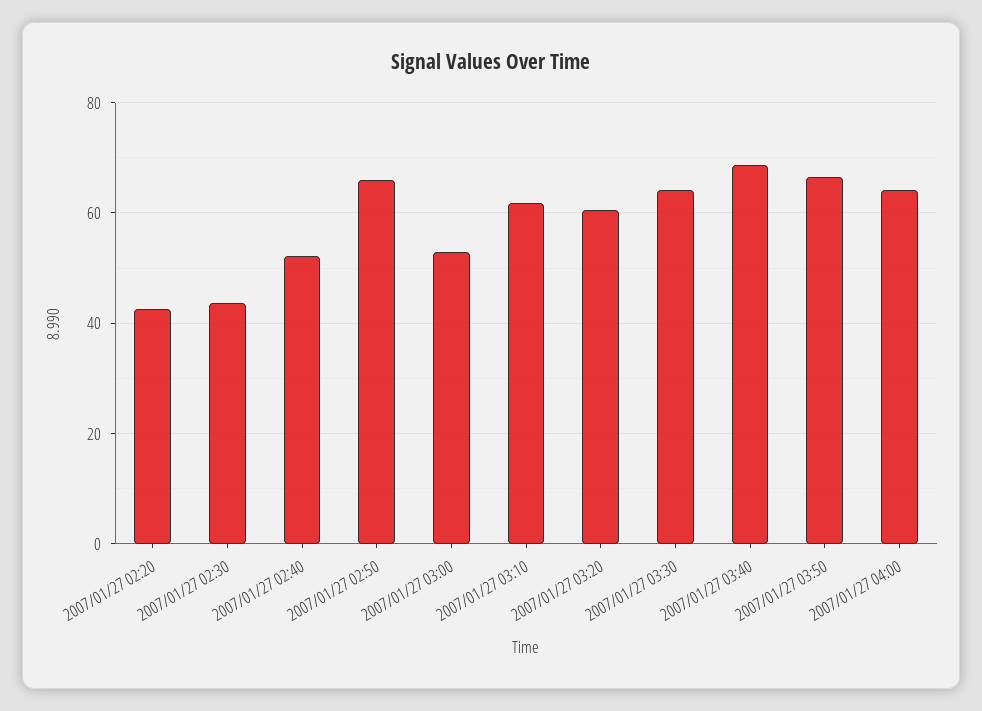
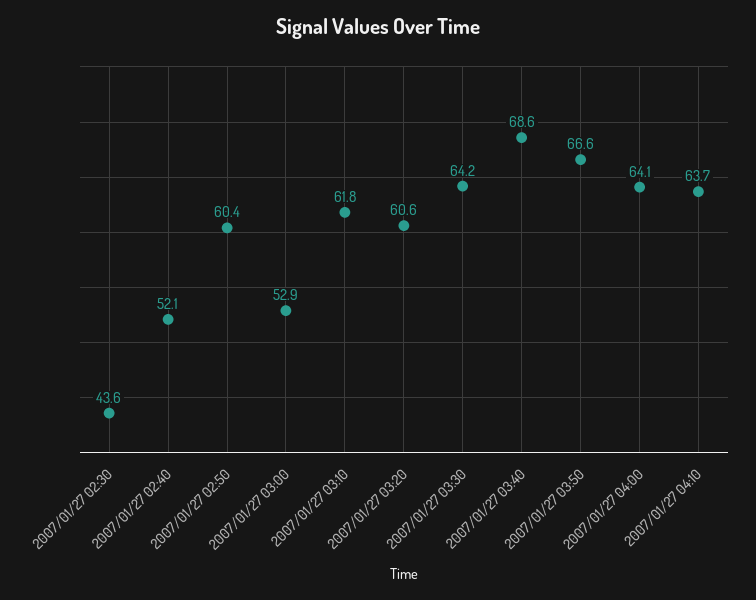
2007/01/27 02:20: 42 -> none
2007/01/27 02:50: 66 -> 60.4
2007/01/27 04:10: none -> 63.7

